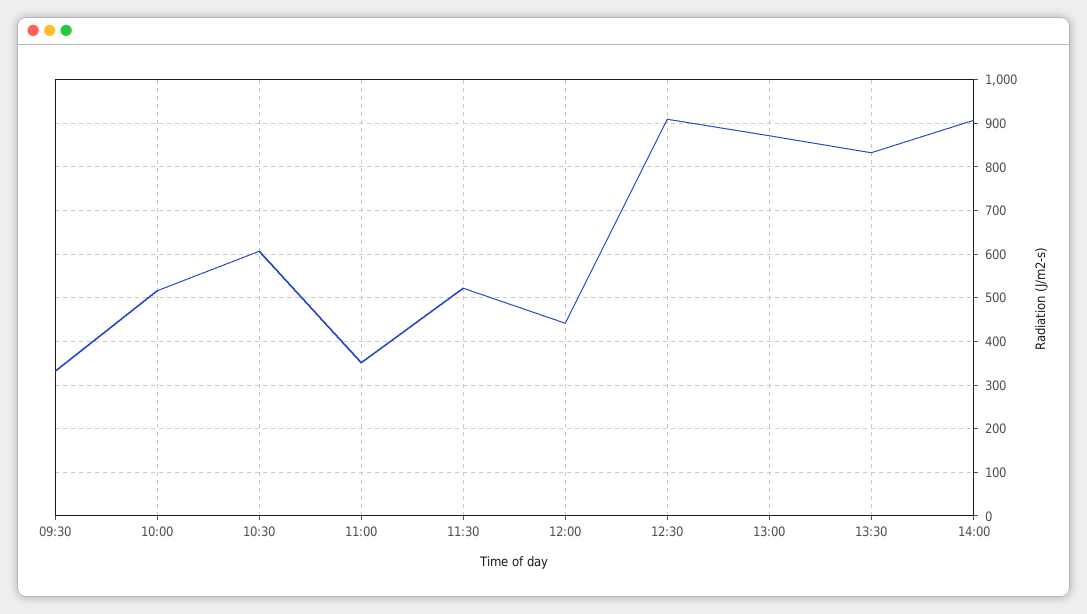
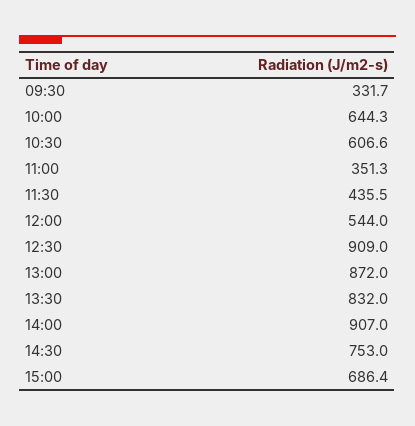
10:00: 520 -> 644.3
11:30: 520 -> 435.5
12:00: 440 -> 544
14:30: none -> 753
15:00: none -> 686.4

